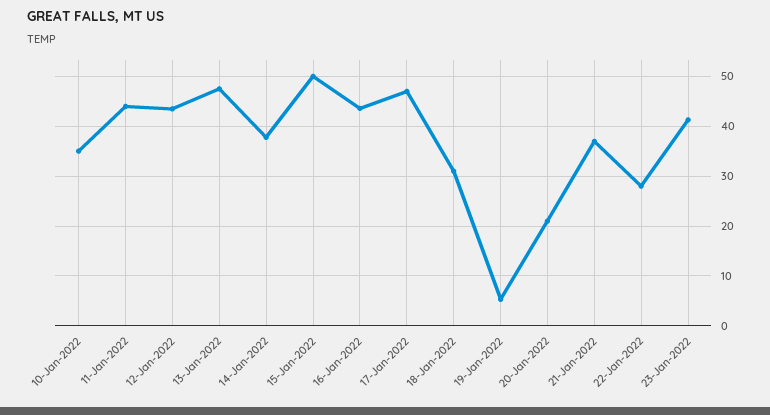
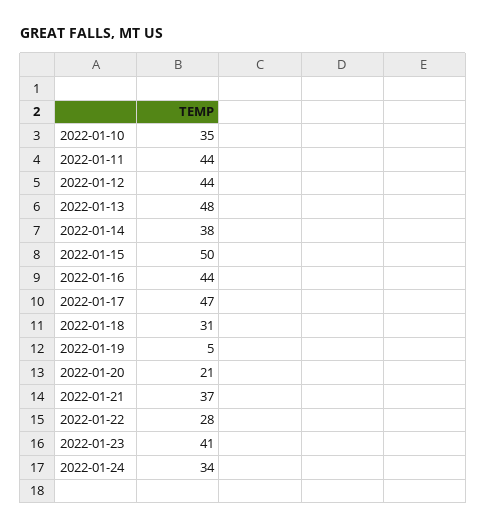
2022-01-24: none -> 34

